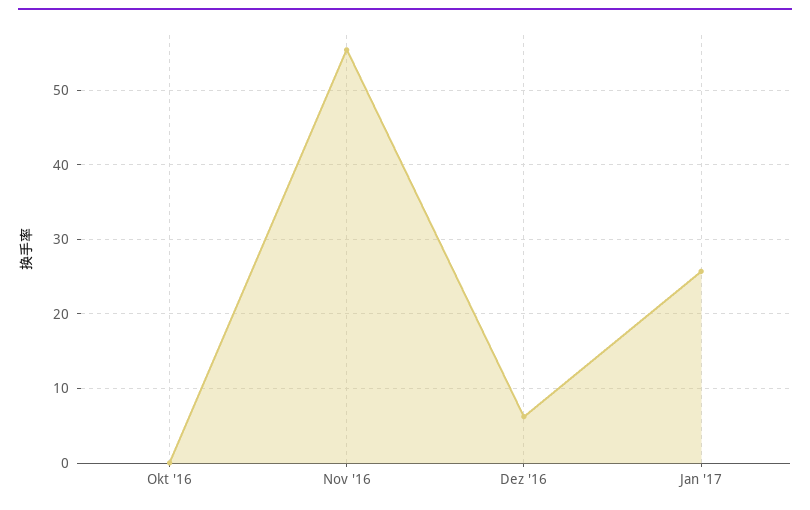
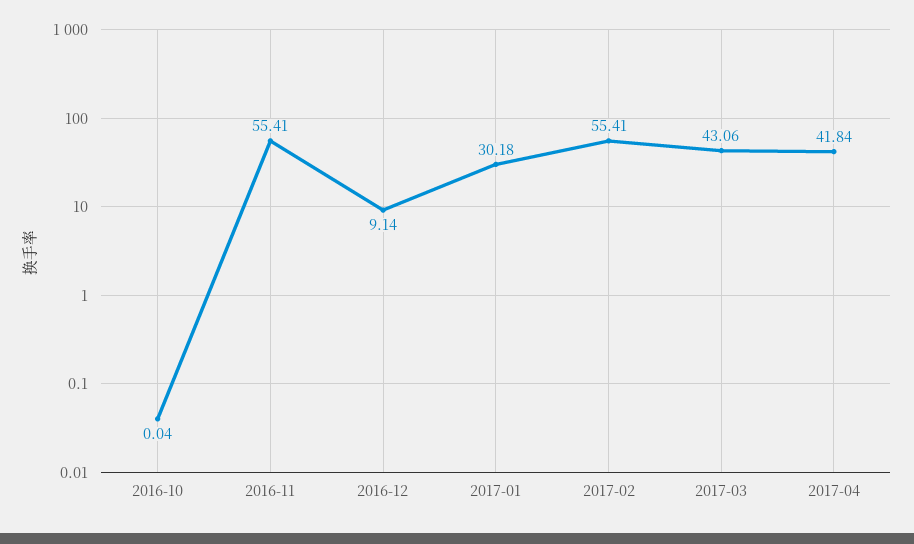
Dez '16: 6 -> 9.14
Jan '17: 26 -> 30.18
2017-02: none -> 55.41
2017-03: none -> 43.06
2017-04: none -> 41.84

